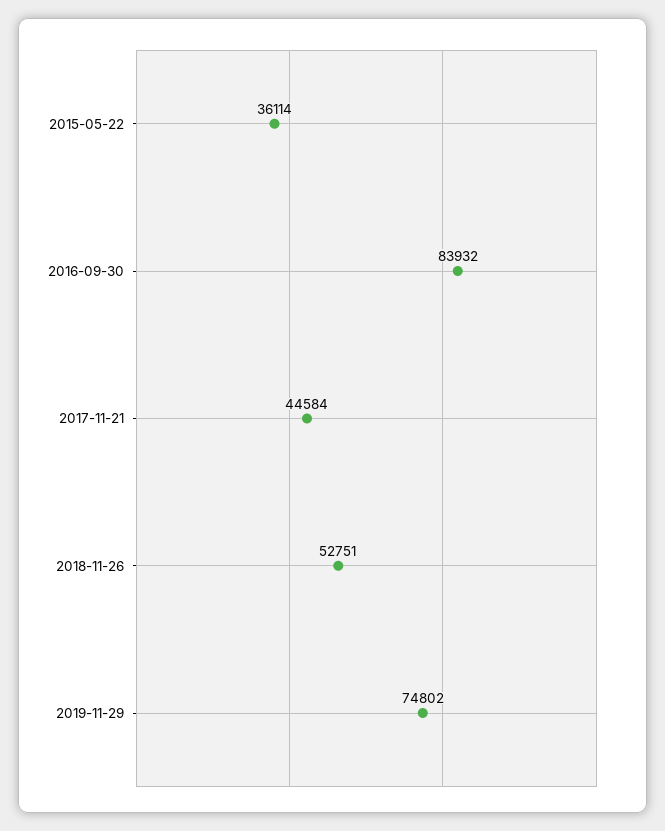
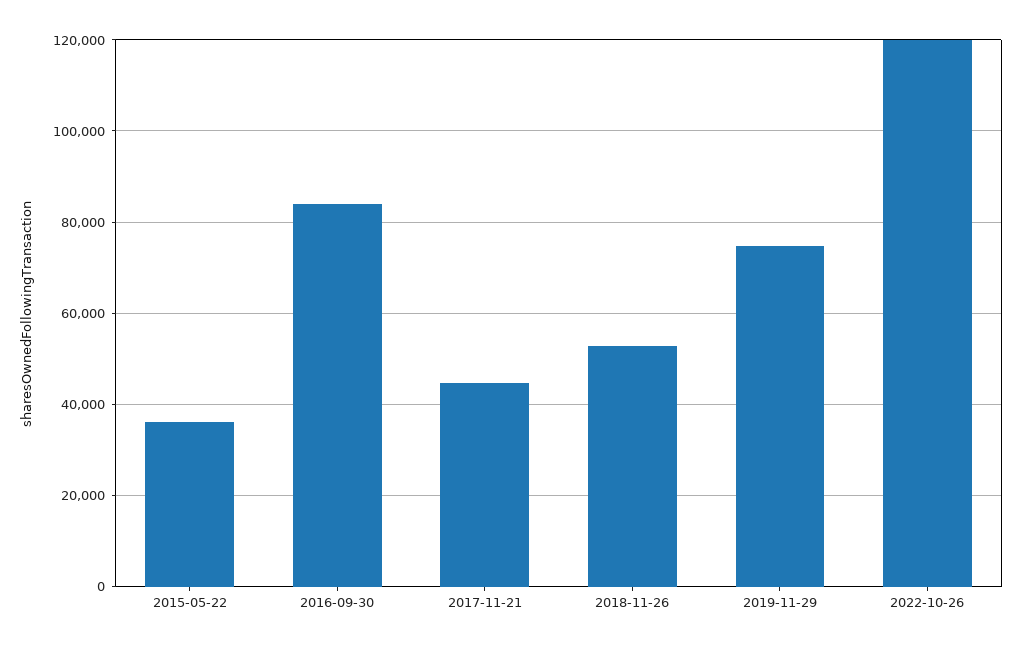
2022-10-26: none -> 120000

